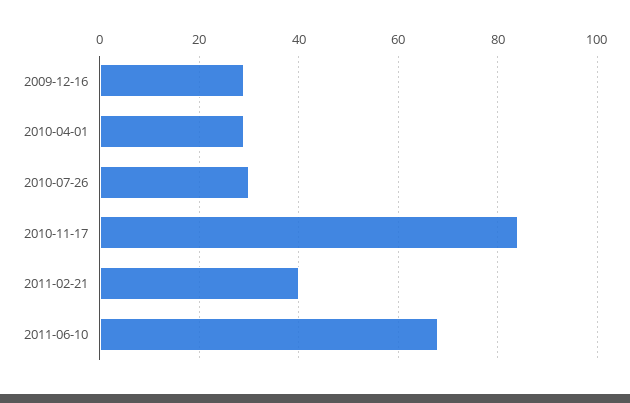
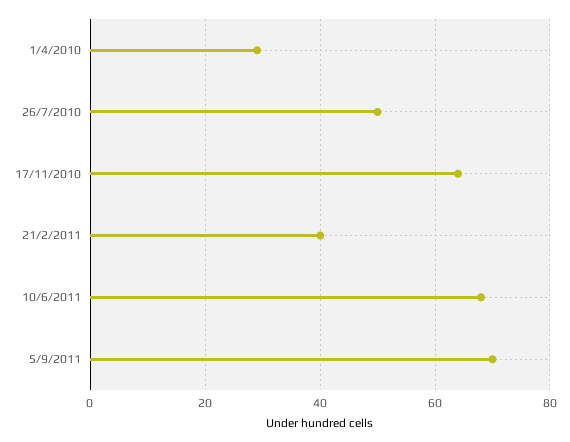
2009-12-16: 30 -> none
2010-07-26: 30 -> 50
2010-11-17: 85 -> 65
5/9/2011: none -> 70

